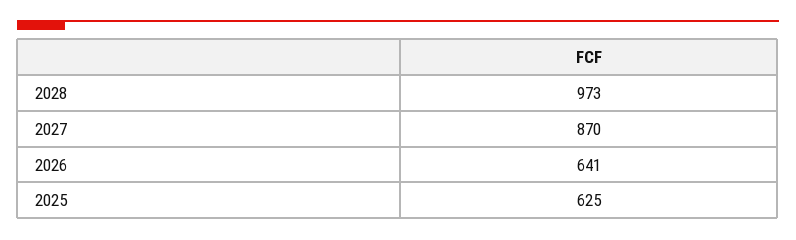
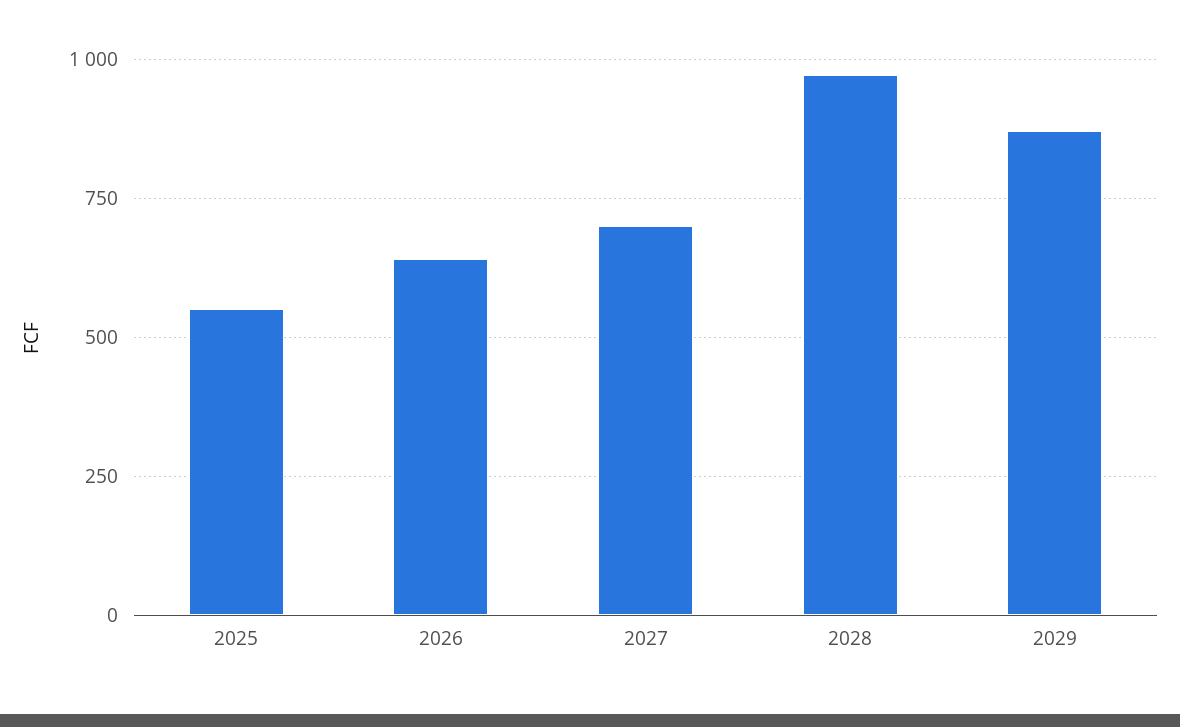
2027: 870 -> 700
2025: 625 -> 550
2029: none -> 875

